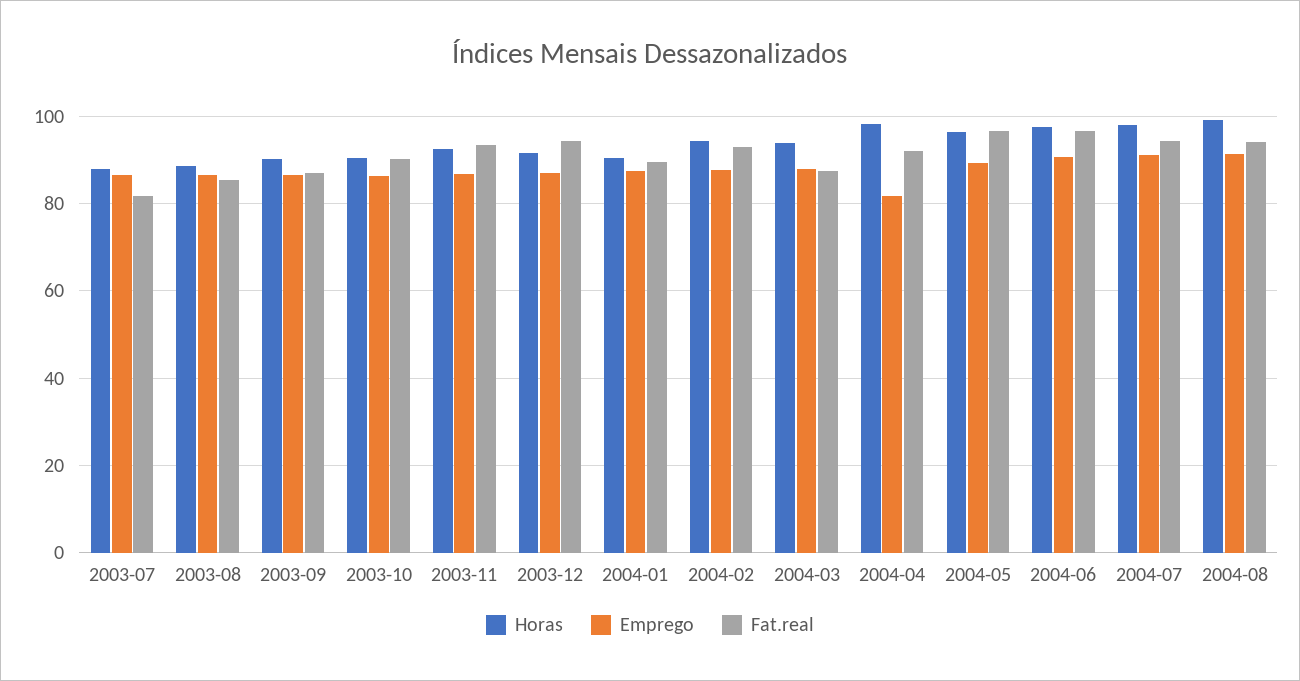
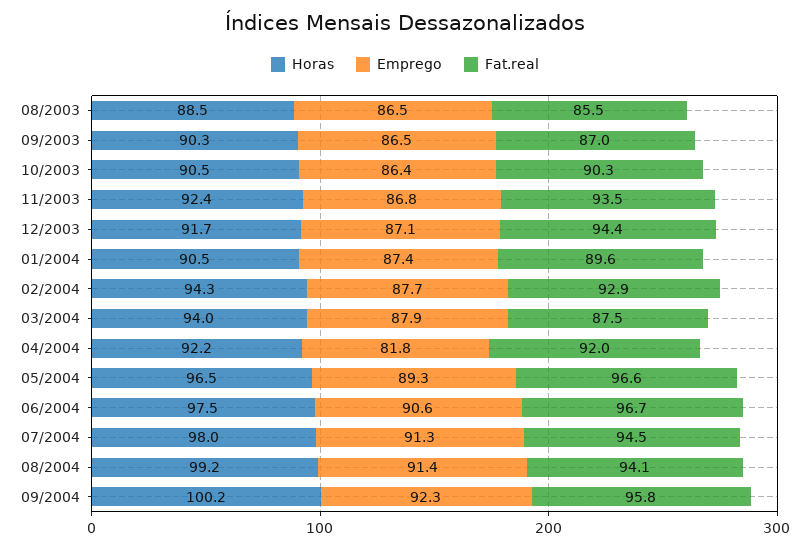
Horas, 2003-07: 88 -> none
Emprego, 2003-07: 86 -> none
Fat.real, 2003-07: 82 -> none
Horas, 2004-04: 98 -> 92.2
Horas, 09/2004: none -> 100.2
Emprego, 09/2004: none -> 92.3
Fat.real, 09/2004: none -> 95.8

